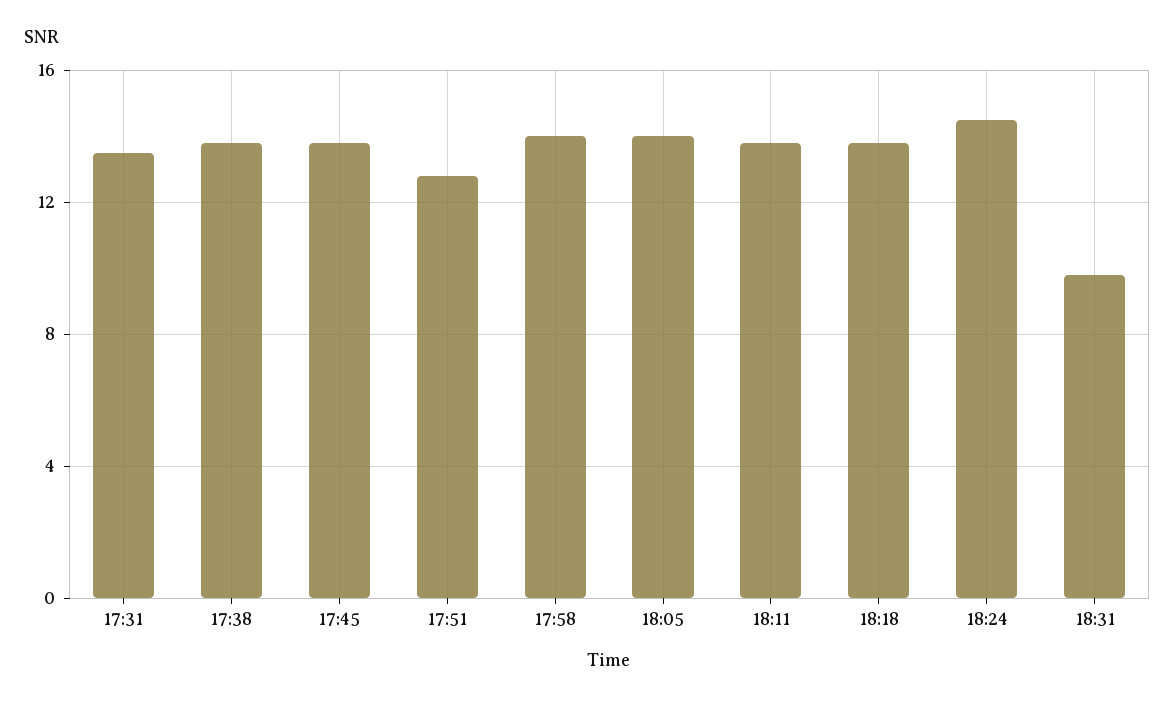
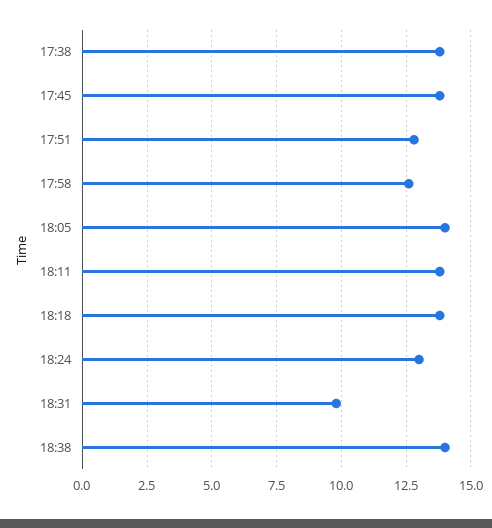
17:31: 13.5 -> none
17:58: 14 -> 12.5
18:24: 14.5 -> 13
18:38: none -> 14

